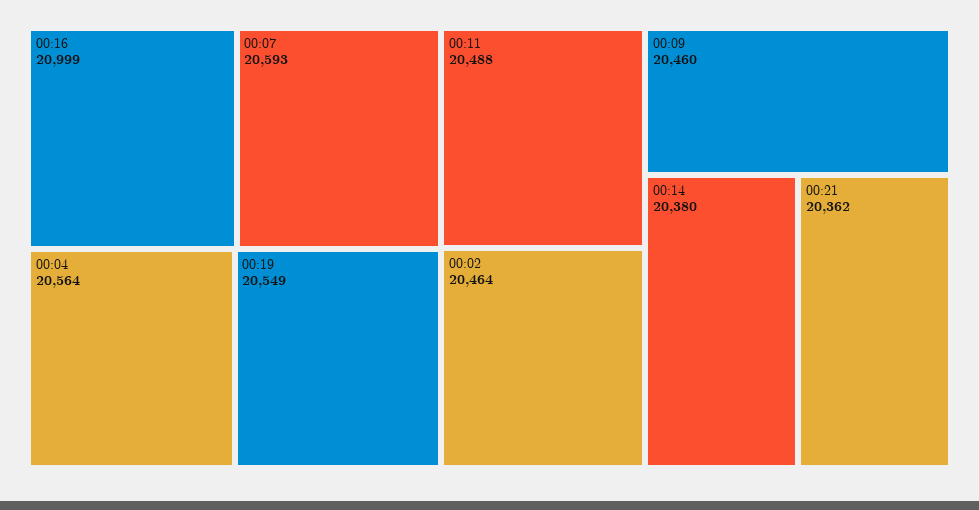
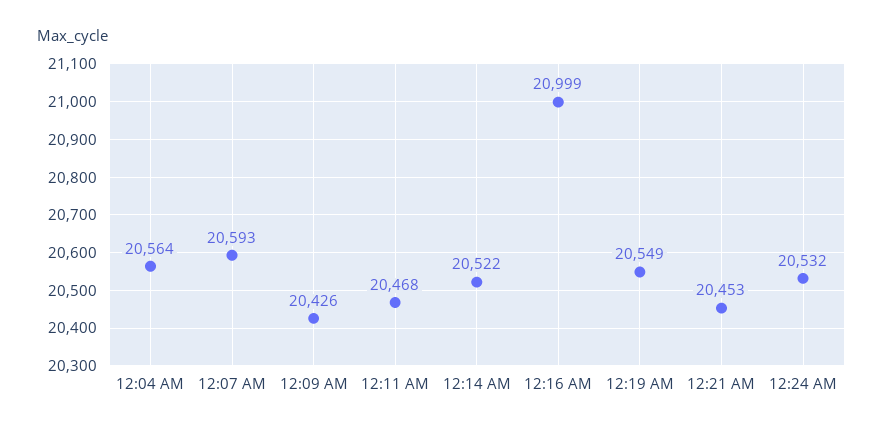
00:11: 20488 -> 20468
00:02: 20464 -> none
00:09: 20460 -> 20426
00:14: 20380 -> 20522
00:21: 20362 -> 20453
12:24 AM: none -> 20532

